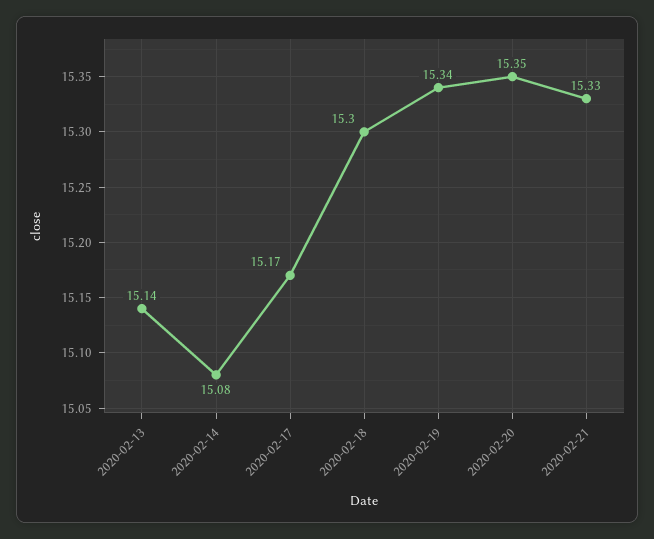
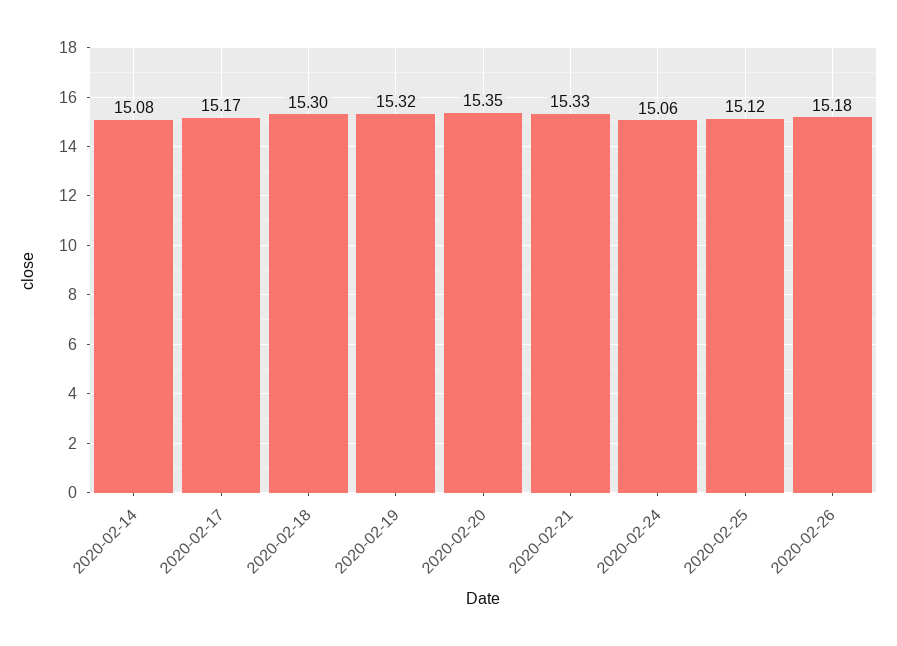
2020-02-13: 15.14 -> none
2020-02-19: 15.34 -> 15.32
2020-02-24: none -> 15.06
2020-02-25: none -> 15.12
2020-02-26: none -> 15.18

